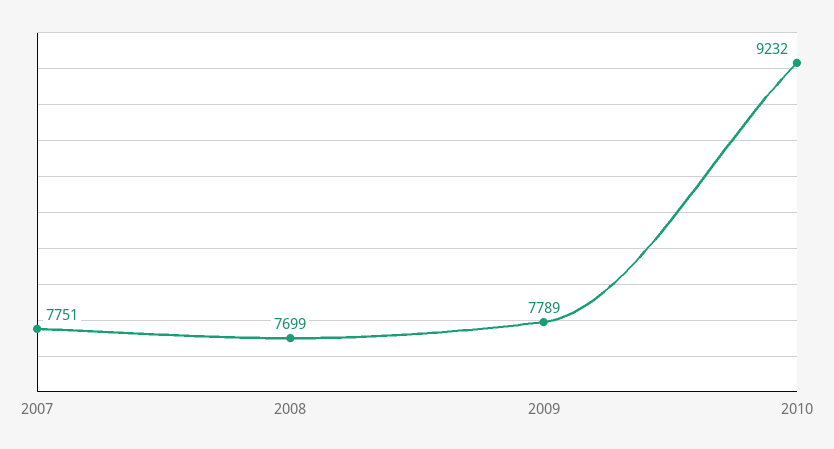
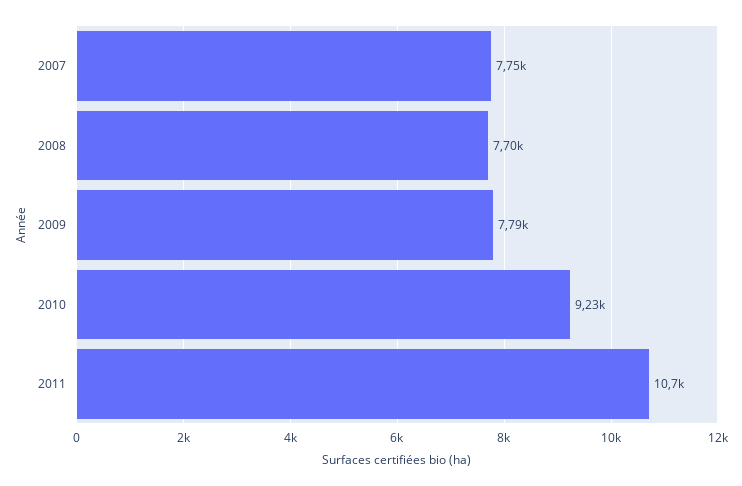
2011: none -> 10700

